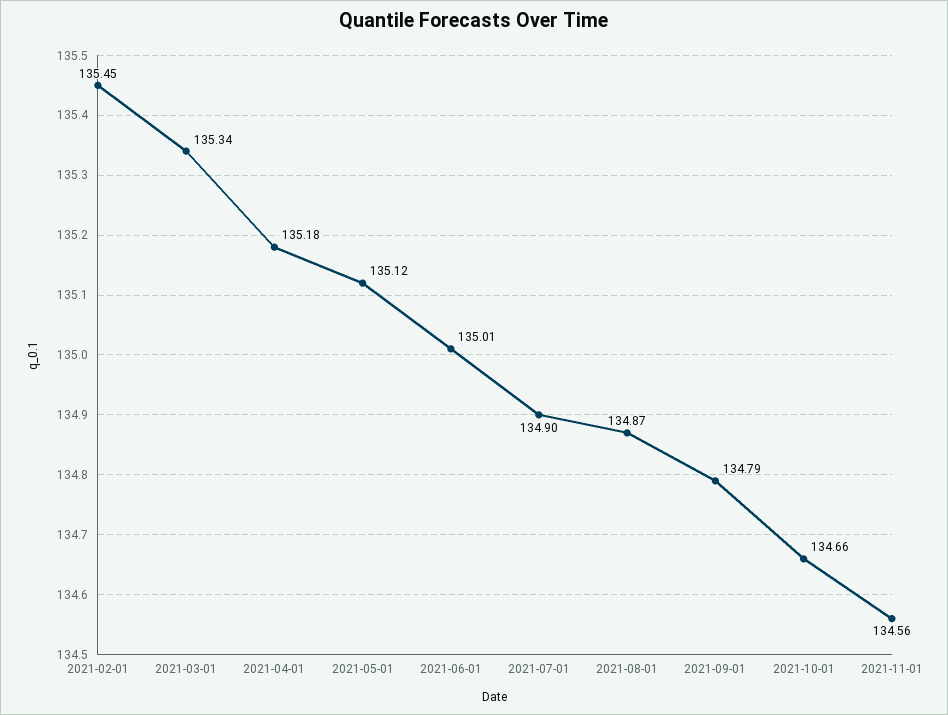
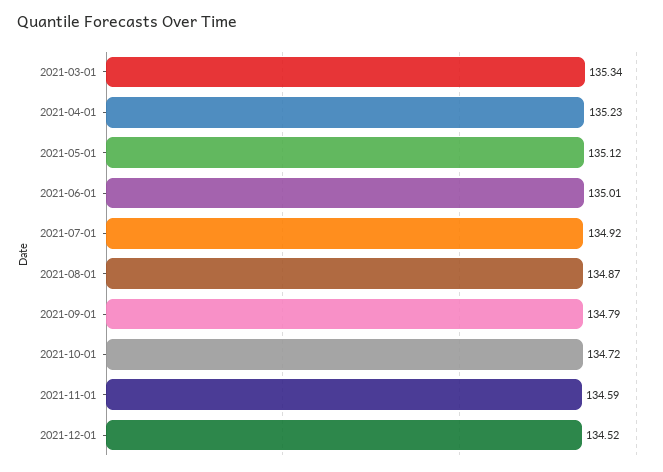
2021-02-01: 135.45 -> none
2021-04-01: 135.18 -> 135.23
2021-07-01: 134.9 -> 134.92
2021-10-01: 134.66 -> 134.72
2021-11-01: 134.56 -> 134.59
2021-12-01: none -> 134.52

